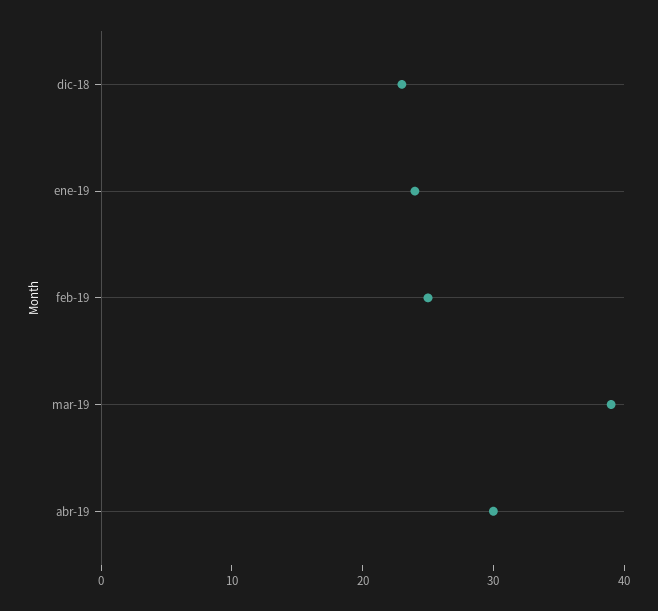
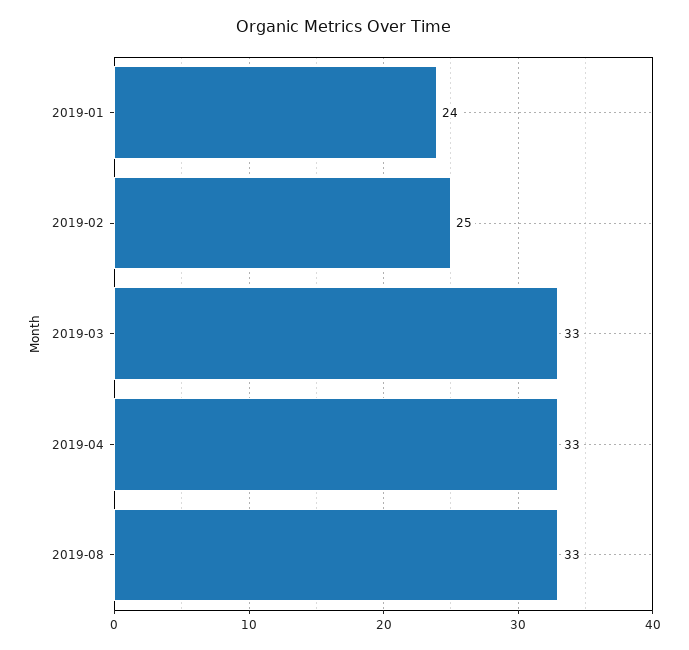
dic-18: 23 -> none
mar-19: 39 -> 33
abr-19: 30 -> 33
2019-08: none -> 33

